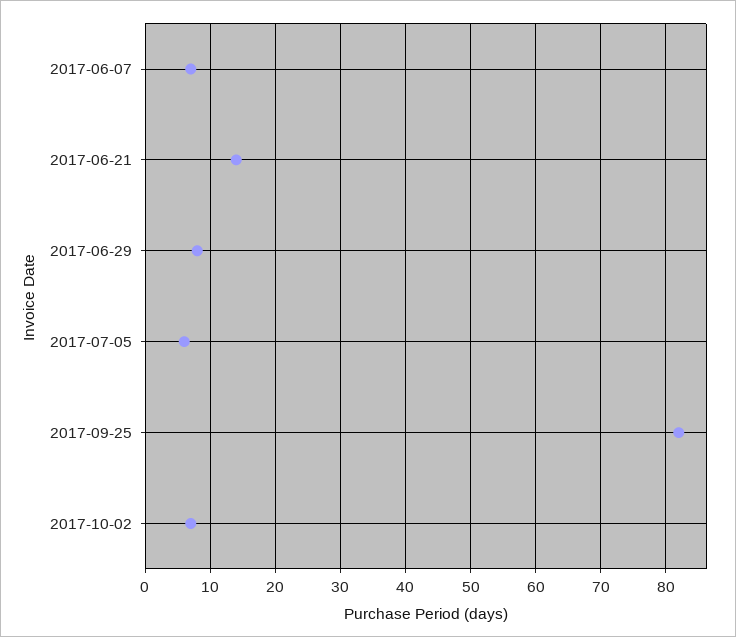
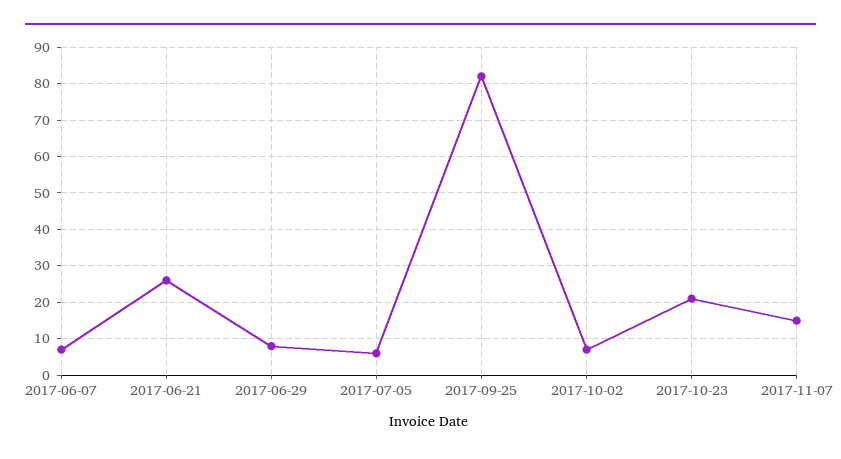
2017-06-21: 14 -> 25
2017-10-23: none -> 20
2017-11-07: none -> 15

